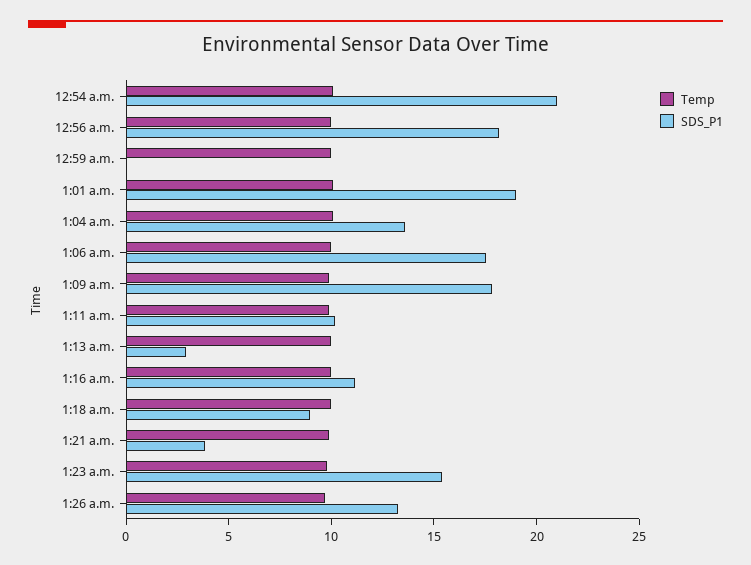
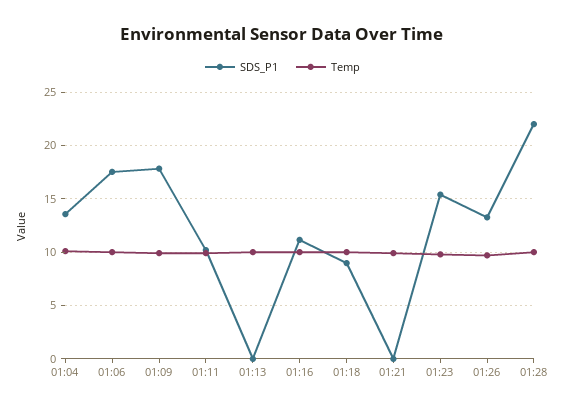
Temp, 12:54 a.m.: 10 -> none
SDS_P1, 12:54 a.m.: 21 -> none
Temp, 12:56 a.m.: 10 -> none
SDS_P1, 12:56 a.m.: 18 -> none
Temp, 12:59 a.m.: 10 -> none
SDS_P1, 12:59 a.m.: 0 -> none
Temp, 1:01 a.m.: 10 -> none
SDS_P1, 1:01 a.m.: 19 -> none
SDS_P1, 1:13 a.m.: 3 -> 0
SDS_P1, 1:21 a.m.: 4 -> 0
SDS_P1, 01:28: none -> 22
Temp, 01:28: none -> 10

